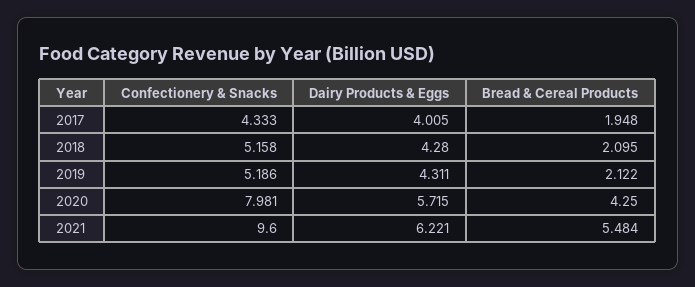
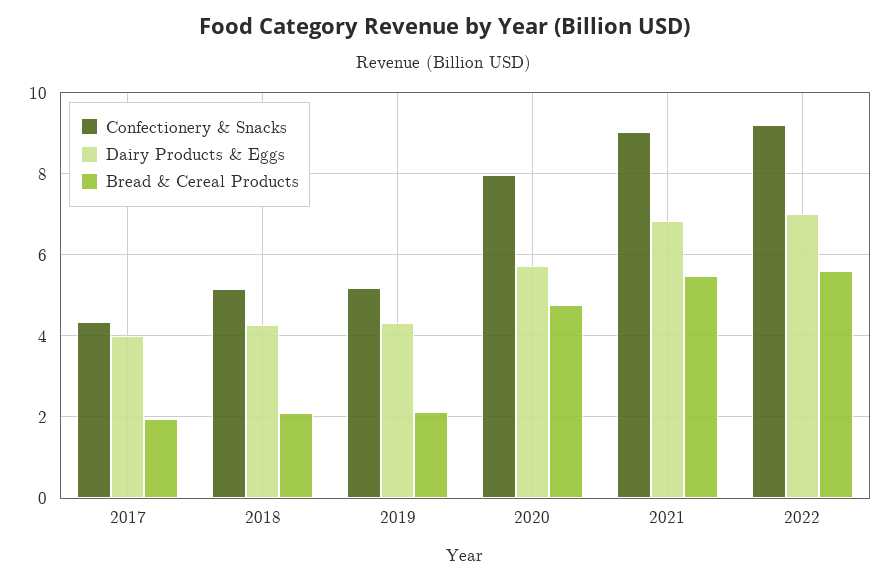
Bread & Cereal Products, 2020: 4.25 -> 4.8
Confectionery & Snacks, 2021: 9.6 -> 9
Dairy Products & Eggs, 2021: 6.221 -> 6.8
Confectionery & Snacks, 2022: none -> 9.2
Dairy Products & Eggs, 2022: none -> 7
Bread & Cereal Products, 2022: none -> 5.6

